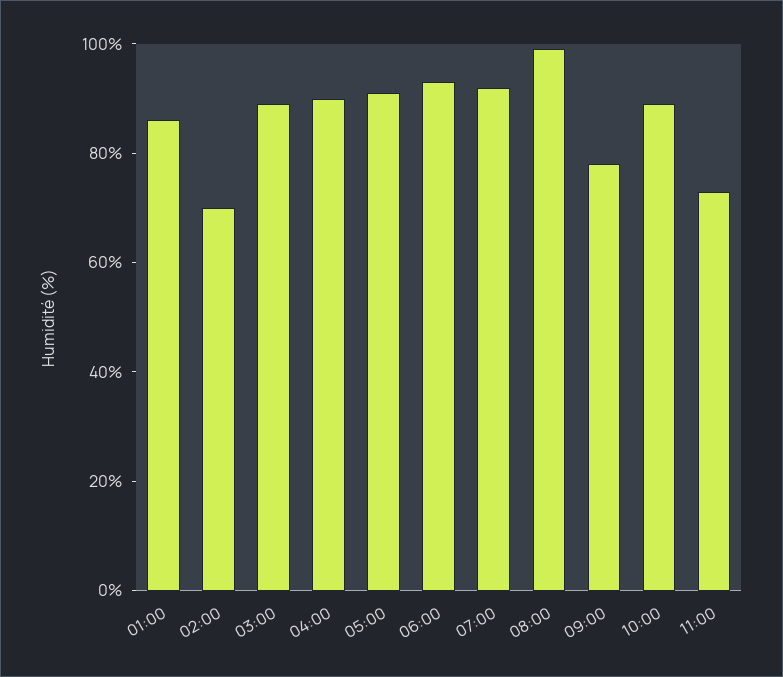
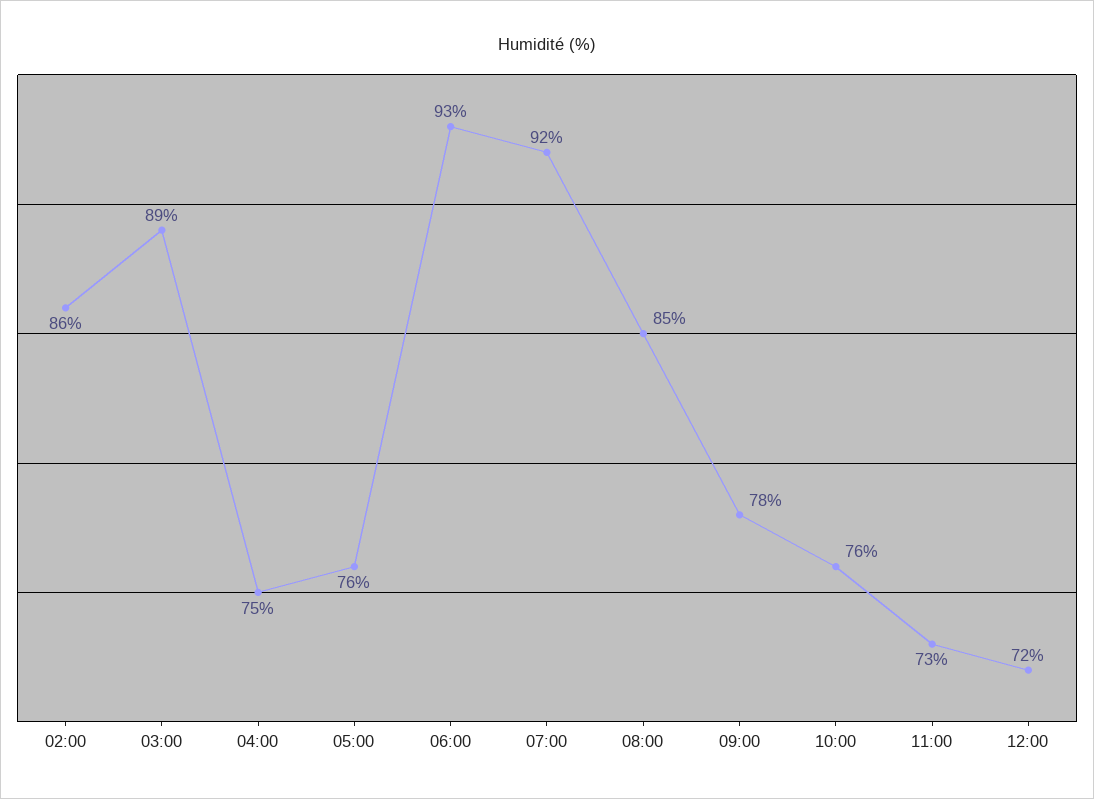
01:00: 85 -> none
02:00: 70 -> 86
04:00: 90 -> 75
05:00: 90 -> 76
08:00: 100 -> 85
10:00: 90 -> 76
12:00: none -> 72

